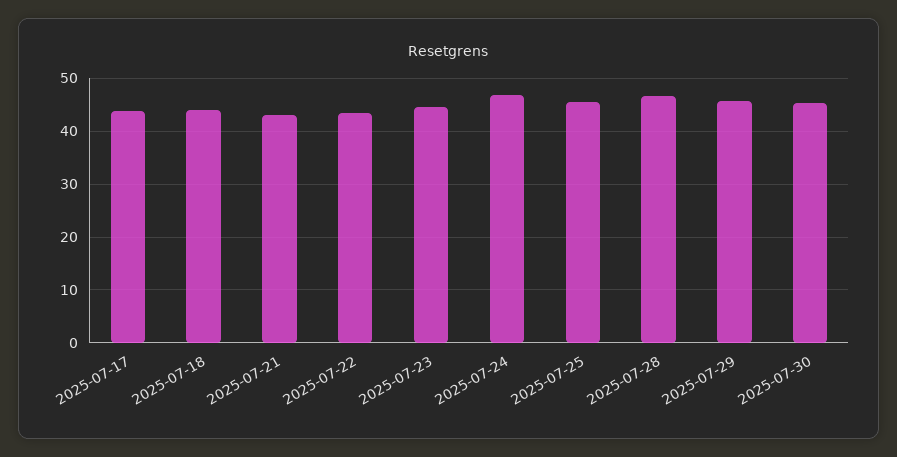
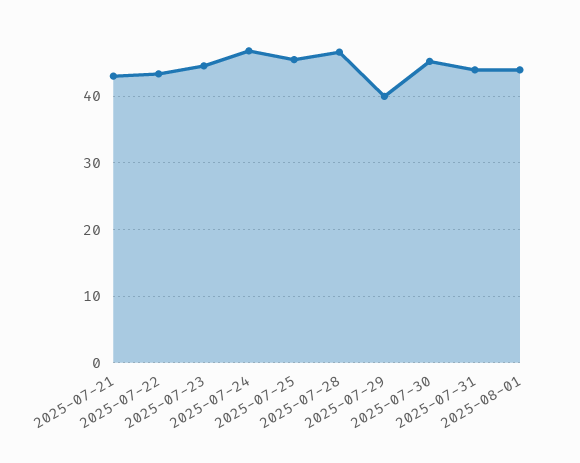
2025-07-17: 44 -> none
2025-07-18: 44 -> none
2025-07-29: 46 -> 40
2025-07-31: none -> 44
2025-08-01: none -> 44

